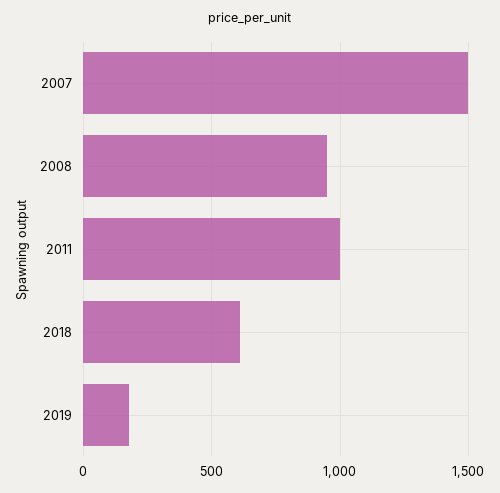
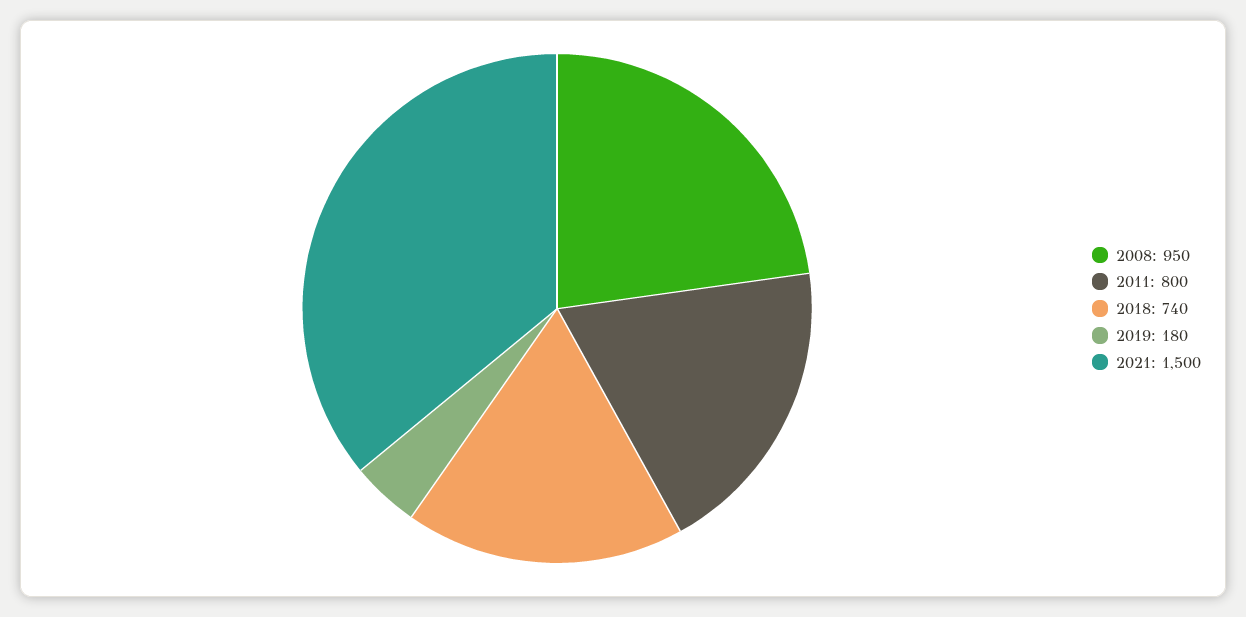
2007: 1500 -> none
2011: 1000 -> 800
2018: 600 -> 740
2021: none -> 1500

